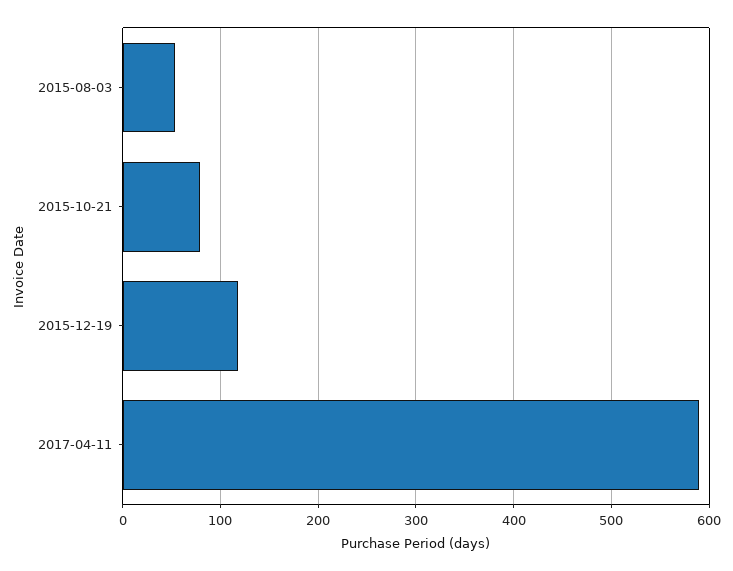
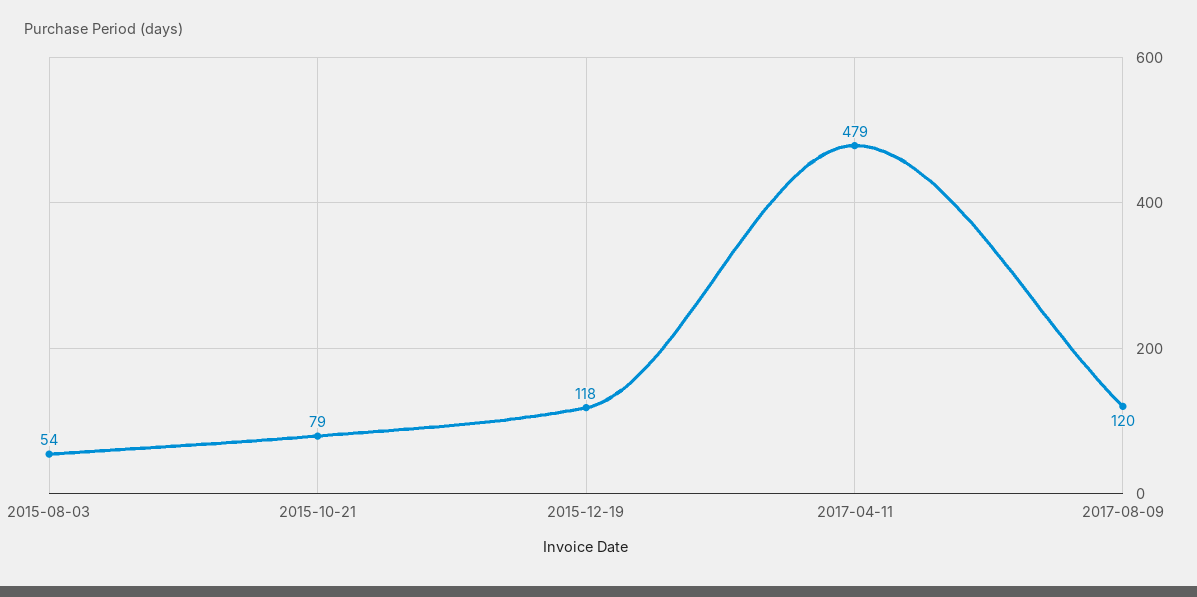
2017-04-11: 590 -> 479
2017-08-09: none -> 120

